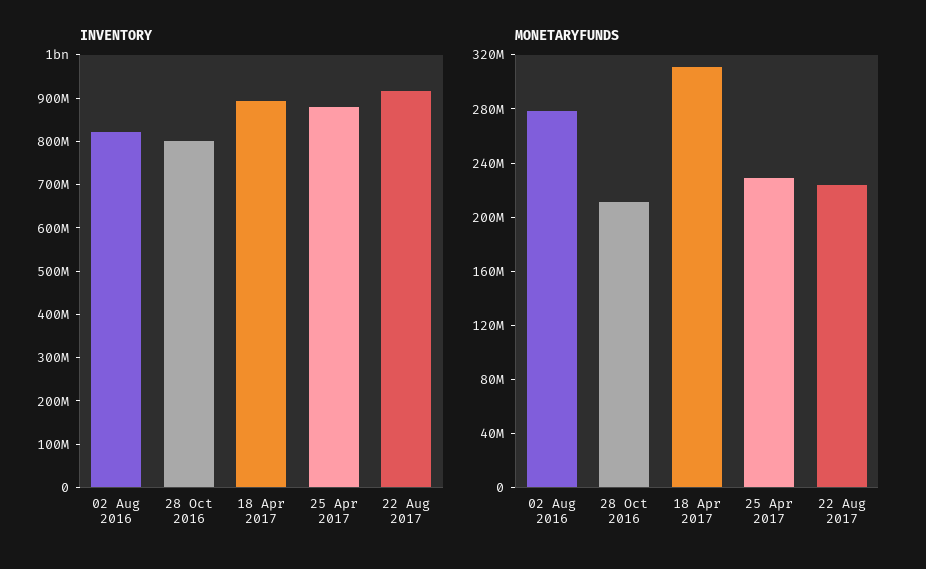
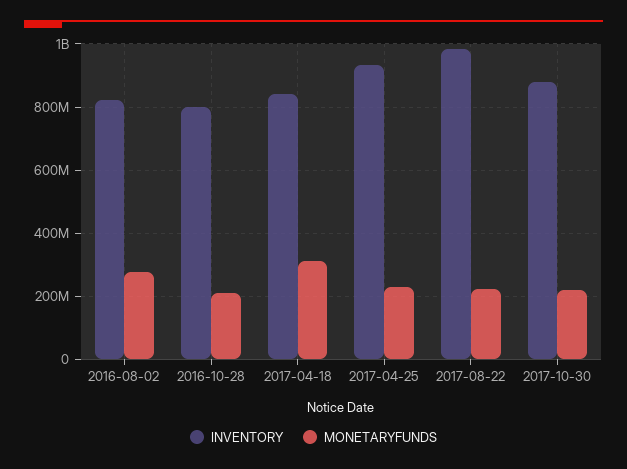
INVENTORY, 18 Apr 2017: 900000000 -> 840000000
INVENTORY, 25 Apr 2017: 880000000 -> 940000000
INVENTORY, 22 Aug 2017: 920000000 -> 980000000
INVENTORY, 2017-10-30: none -> 880000000
MONETARYFUNDS, 2017-10-30: none -> 220000000

